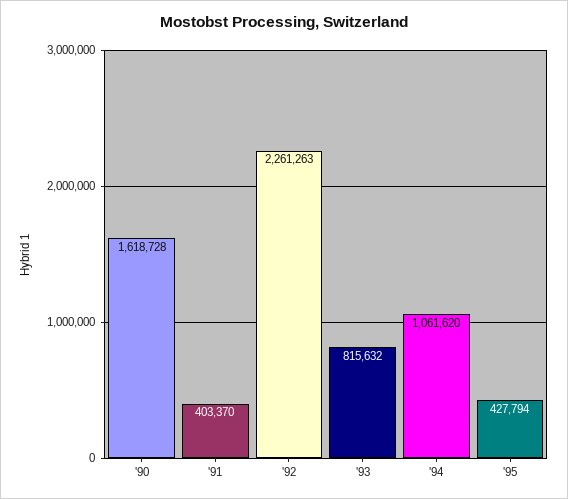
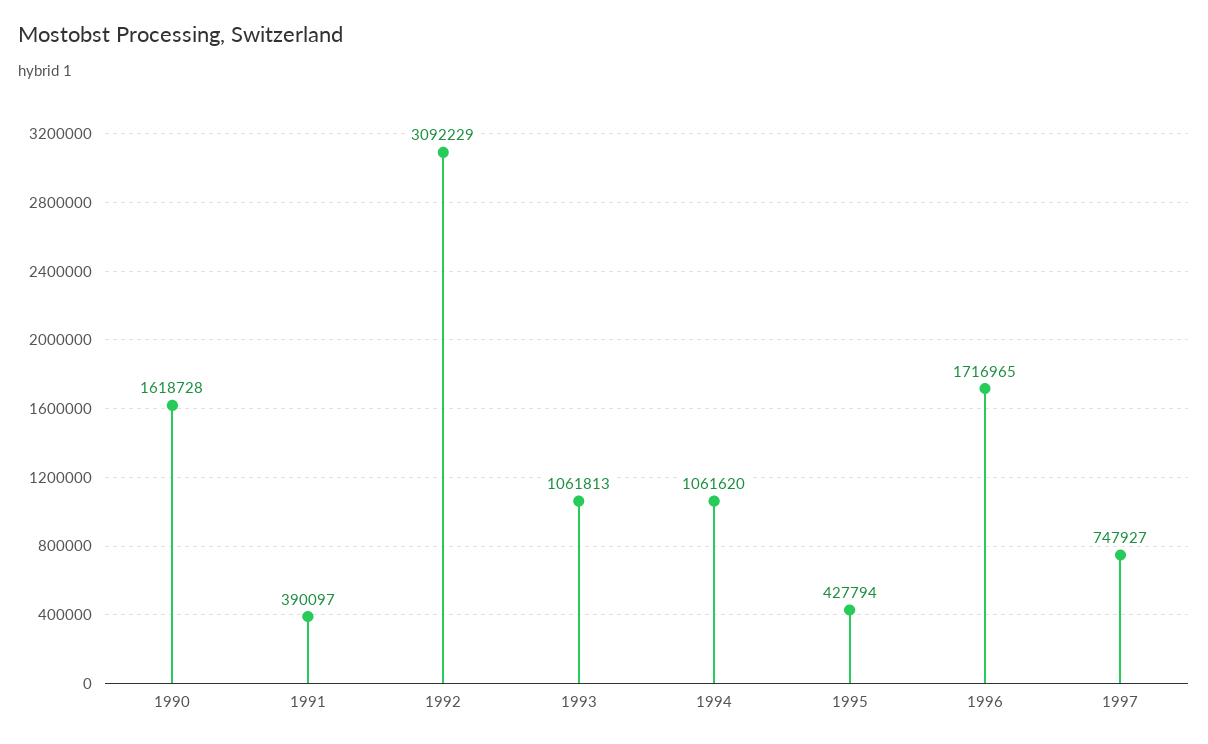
'91: 403370 -> 390097
'92: 2261263 -> 3092229
'93: 815632 -> 1061813
1996: none -> 1716965
1997: none -> 747927

